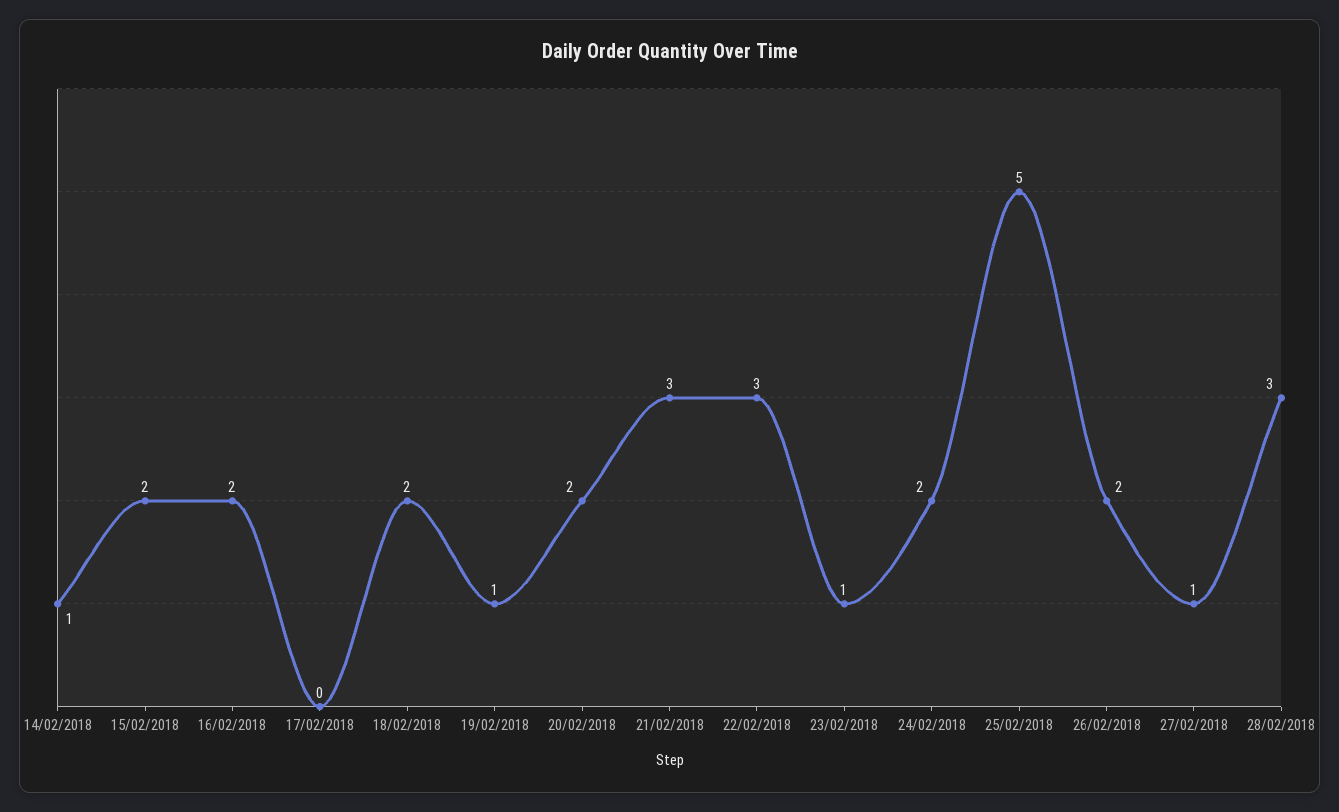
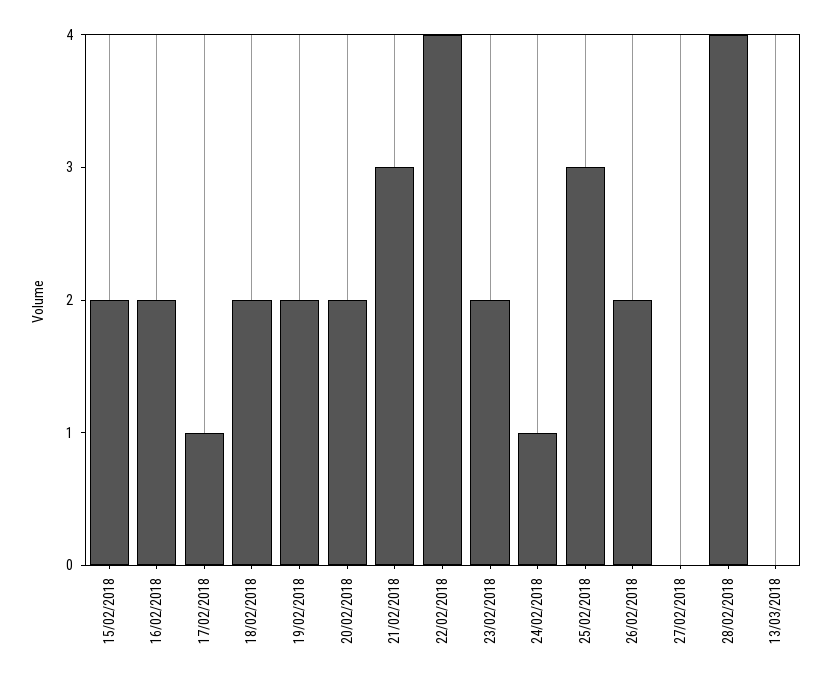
14/02/2018: 1 -> none
17/02/2018: 0 -> 1
19/02/2018: 1 -> 2
22/02/2018: 3 -> 4
23/02/2018: 1 -> 2
24/02/2018: 2 -> 1
25/02/2018: 5 -> 3
27/02/2018: 1 -> 0
28/02/2018: 3 -> 4
13/03/2018: none -> 0

